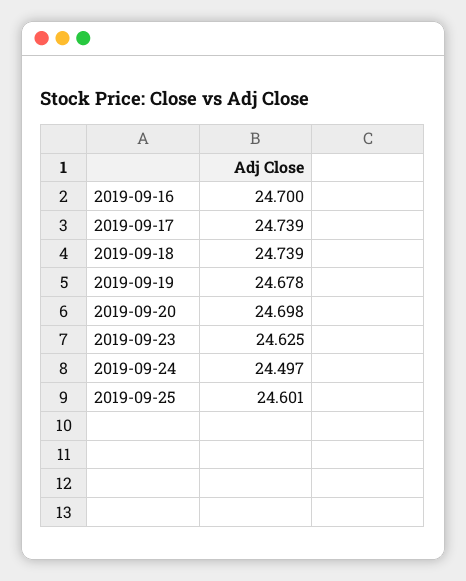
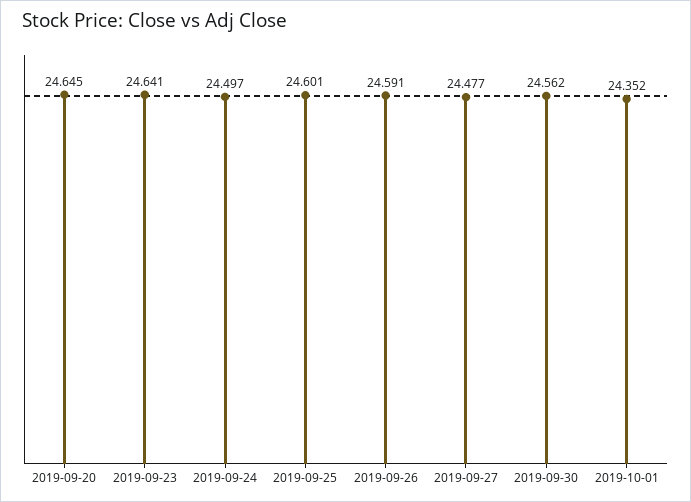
2019-09-16: 24.7 -> none
2019-09-17: 24.739 -> none
2019-09-18: 24.739 -> none
2019-09-19: 24.678 -> none
2019-09-20: 24.698 -> 24.645
2019-09-23: 24.625 -> 24.641
2019-09-26: none -> 24.591
2019-09-27: none -> 24.477
2019-09-30: none -> 24.562
2019-10-01: none -> 24.352

